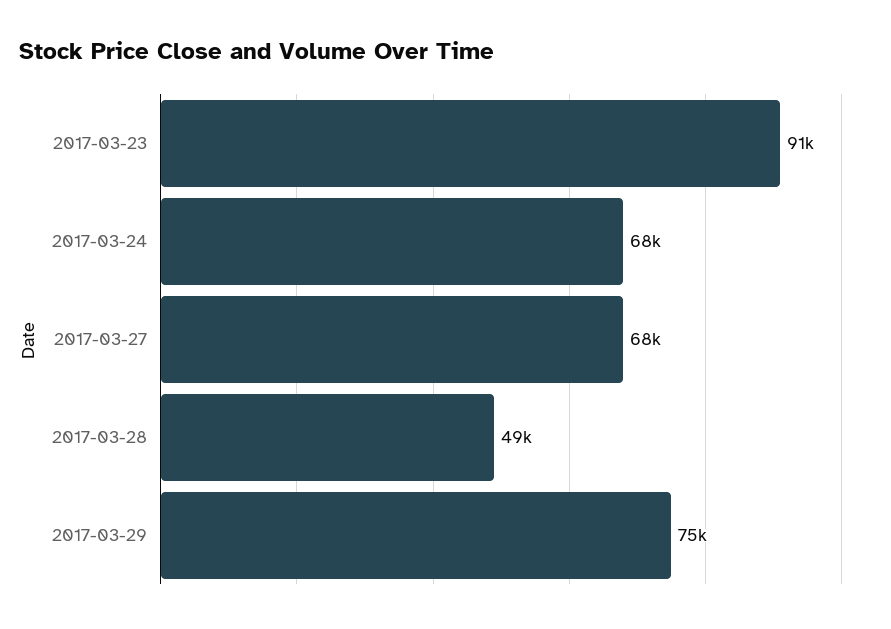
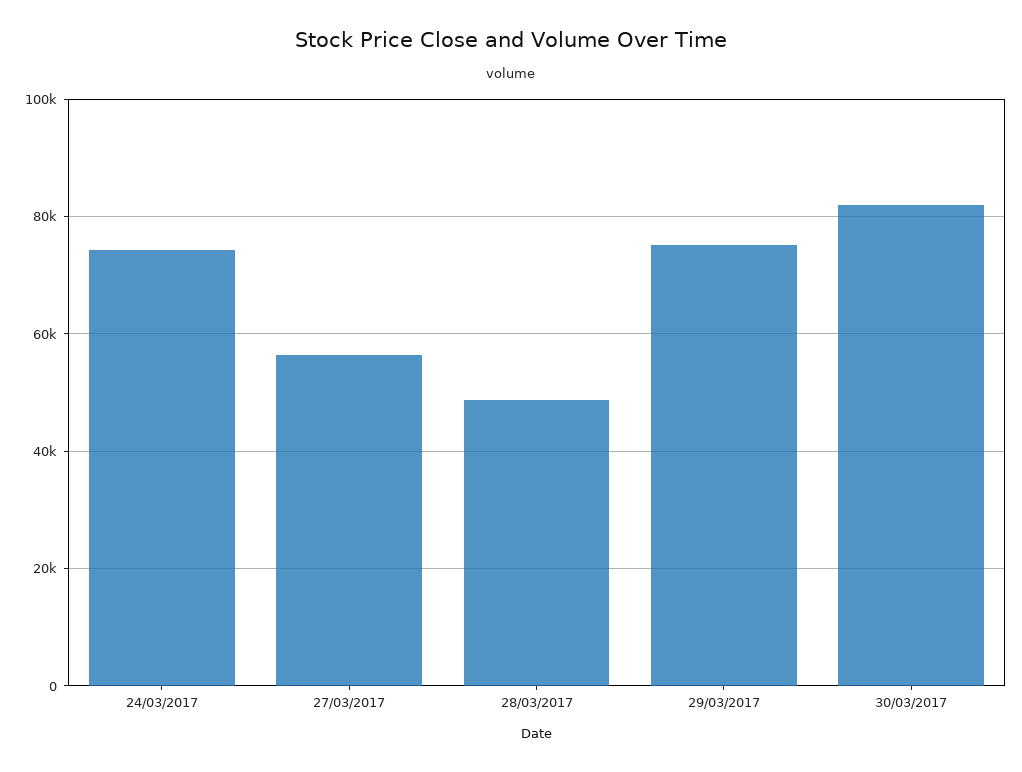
2017-03-23: 91000 -> none
2017-03-24: 68000 -> 74000
2017-03-27: 68000 -> 56000
30/03/2017: none -> 82000

